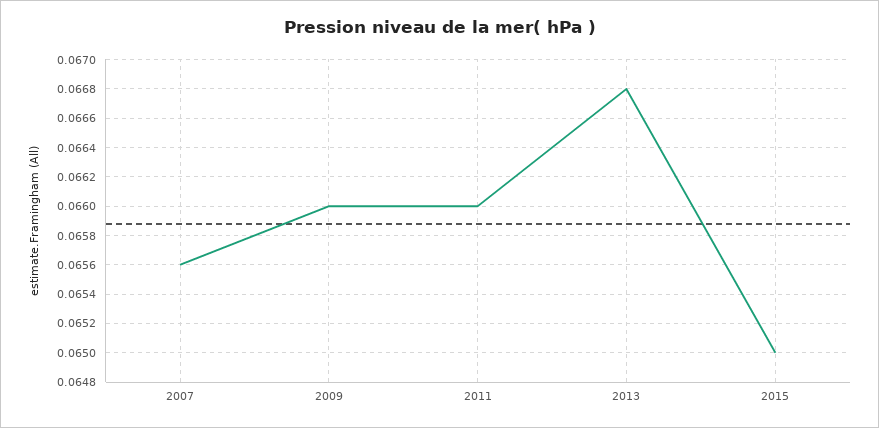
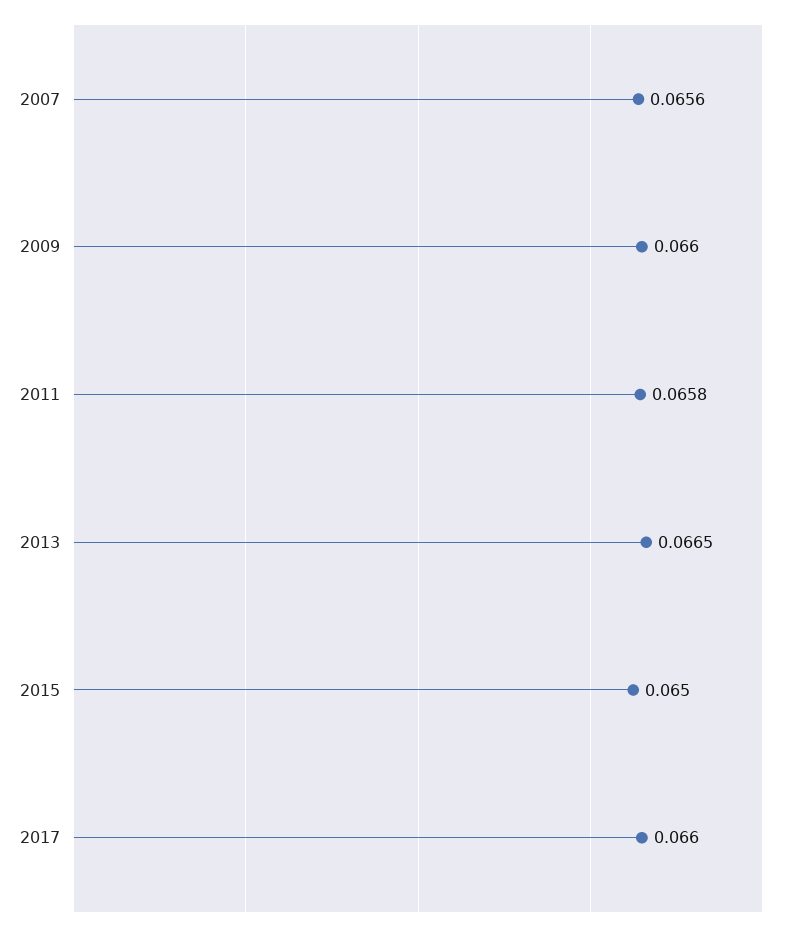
2011: 0.066 -> 0.0658
2013: 0.0668 -> 0.0665
2017: none -> 0.066

